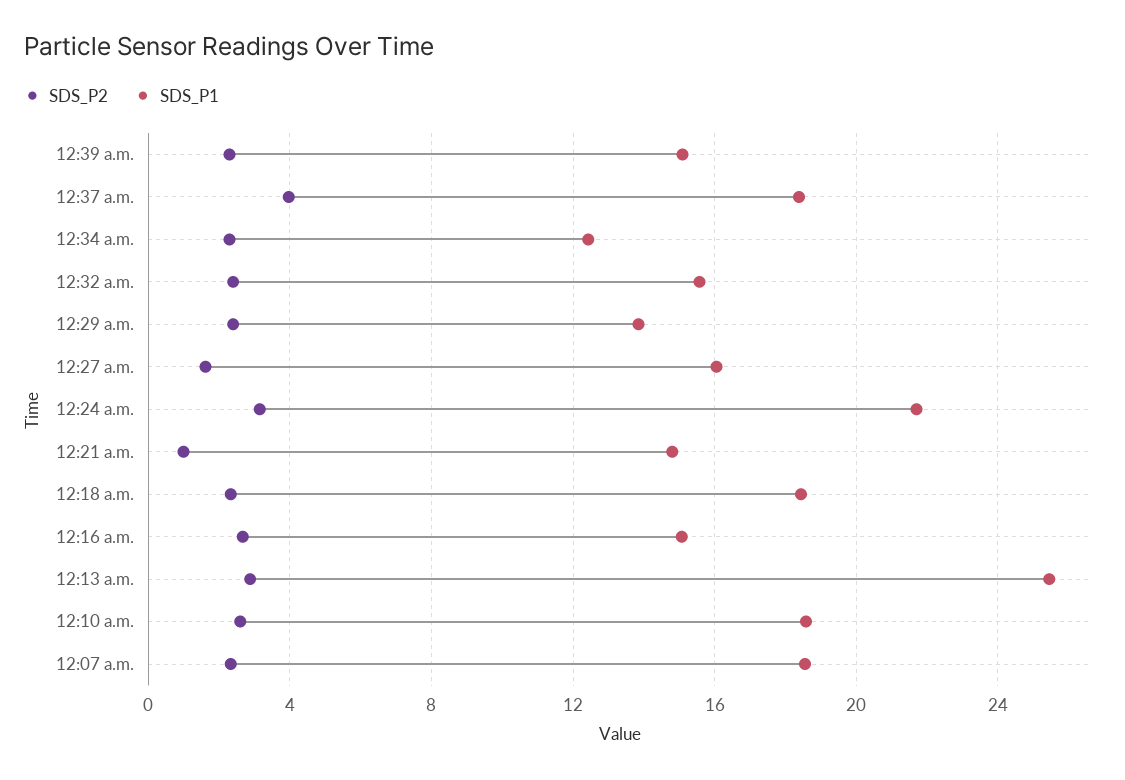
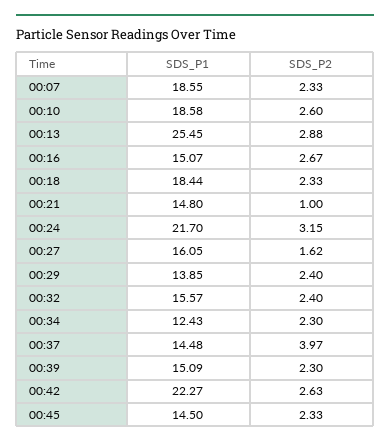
SDS_P1, 12:37 a.m.: 18.5 -> 14.48
SDS_P1, 00:42: none -> 22.27
SDS_P2, 00:42: none -> 2.63
SDS_P1, 00:45: none -> 14.5
SDS_P2, 00:45: none -> 2.33

